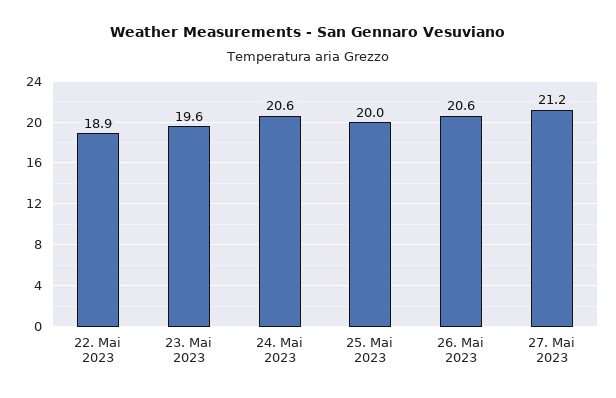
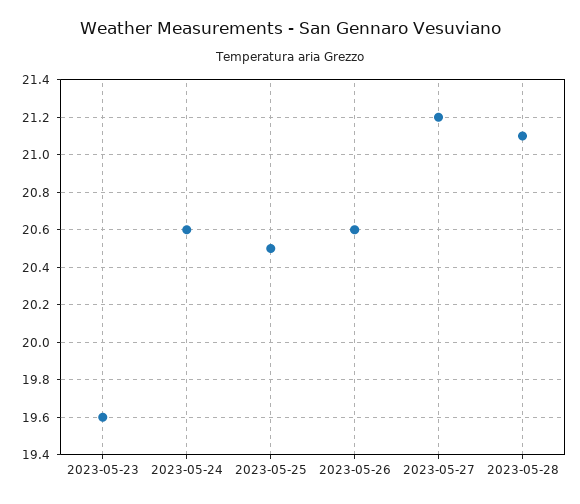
22. Mai 2023: 18.9 -> none
25. Mai 2023: 20 -> 20.5
2023-05-28: none -> 21.1

